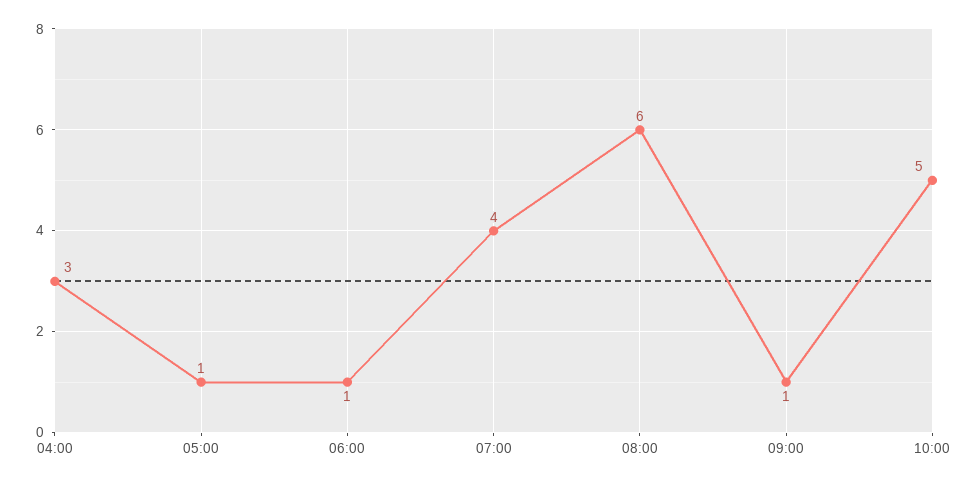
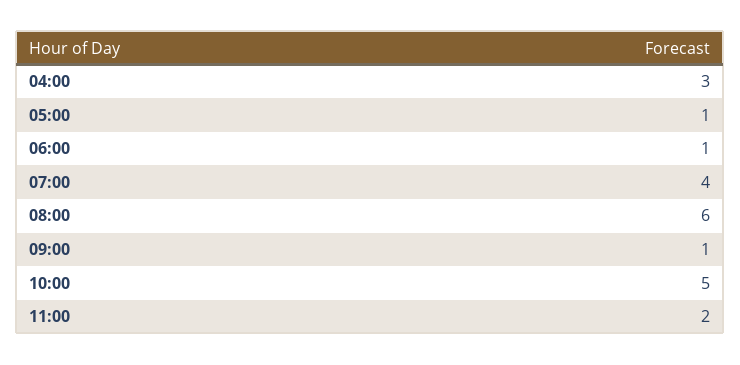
11:00: none -> 2

